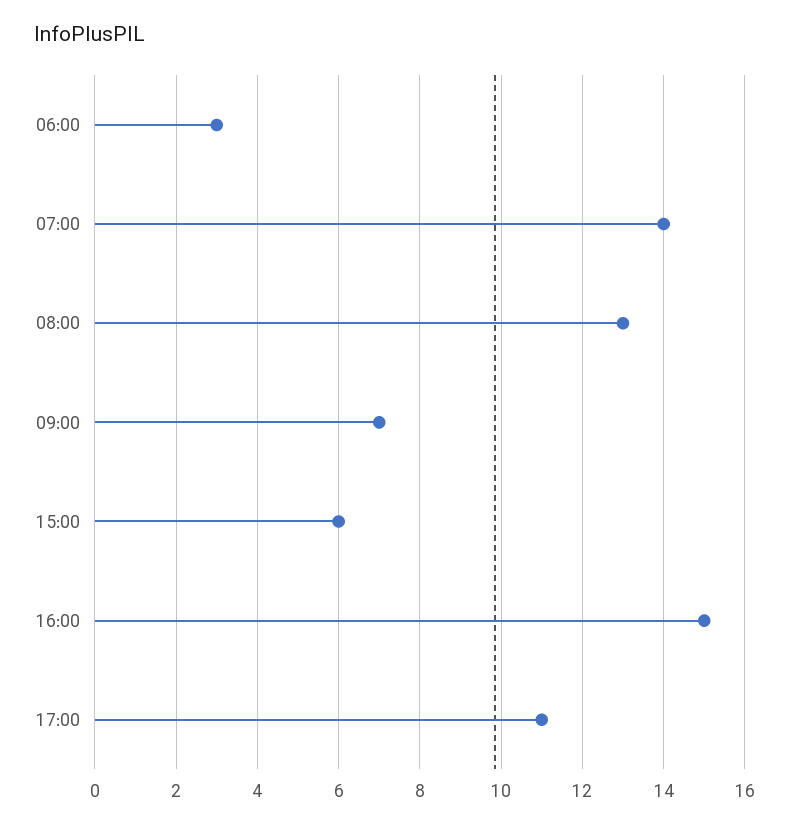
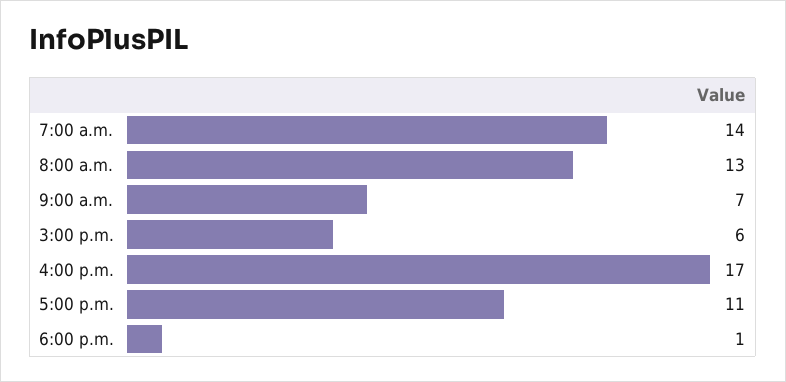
06:00: 3 -> none
16:00: 15 -> 17
6:00 p.m.: none -> 1

